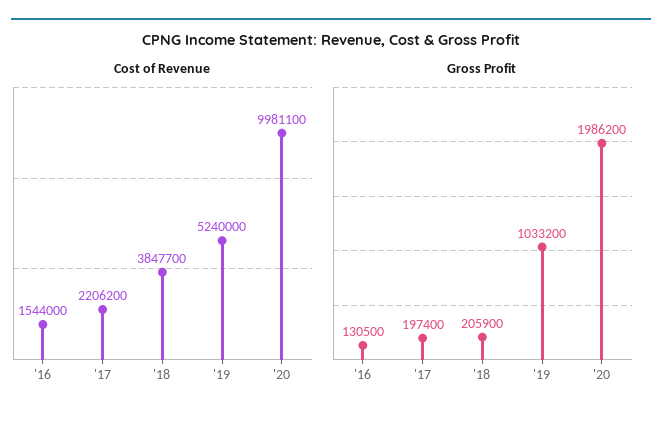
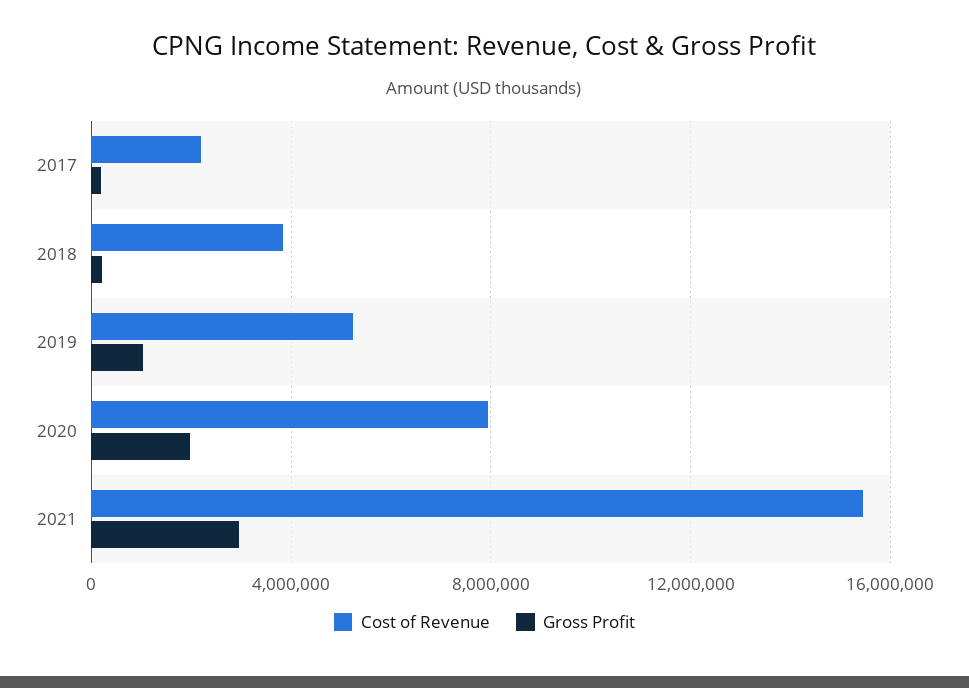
Cost of Revenue, '16: 1544000 -> none
Cost of Revenue, '20: 9981100 -> 8000000
Gross Profit, '16: 130500 -> none
Cost of Revenue, 2021: none -> 15500000
Gross Profit, 2021: none -> 3000000

